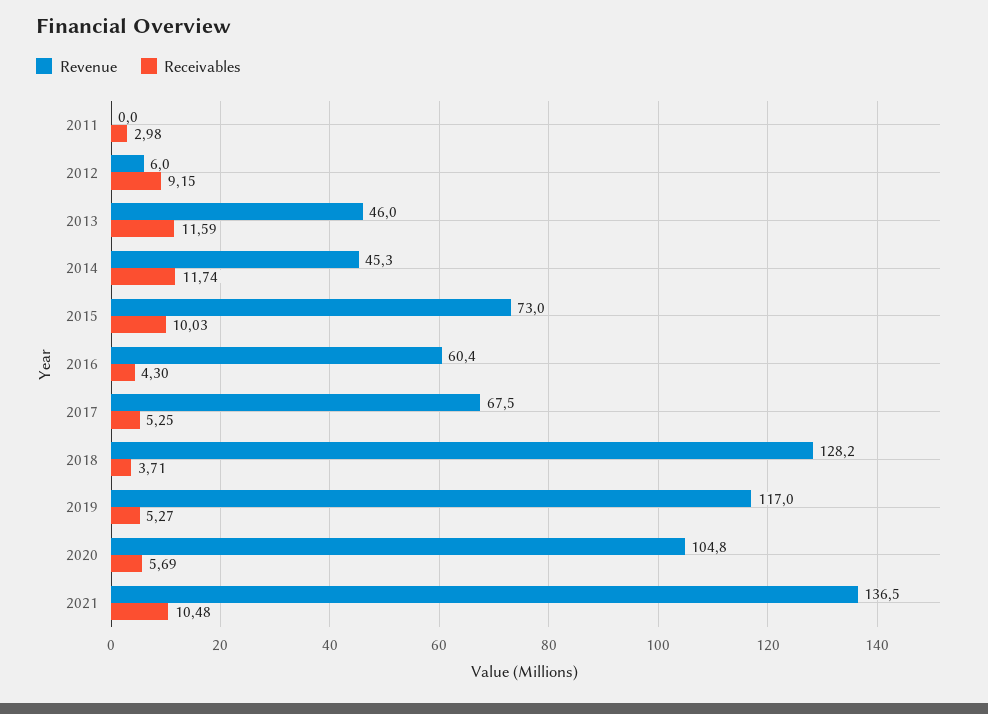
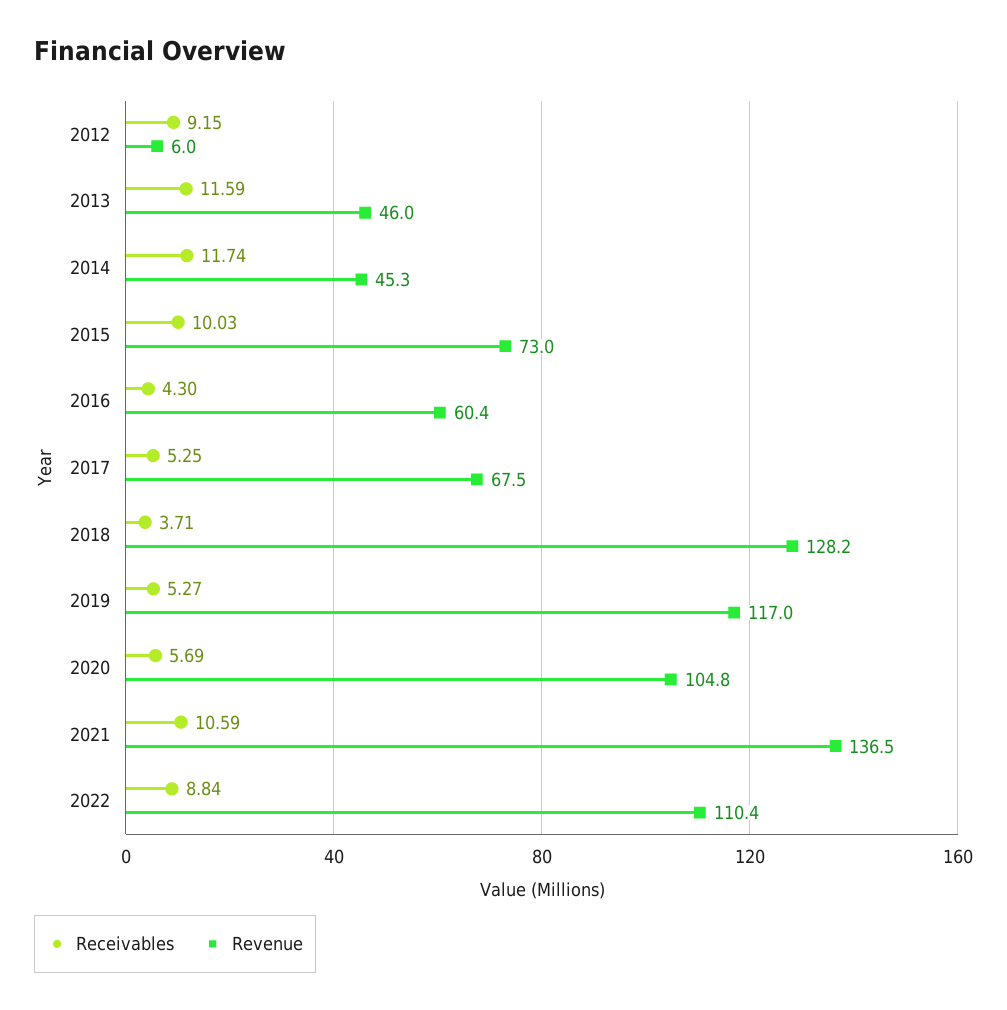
Revenue, 2011: 0 -> none
Receivables, 2011: 2.98 -> none
Receivables, 2021: 10.48 -> 10.59
Receivables, 2022: none -> 8.84
Revenue, 2022: none -> 110.4

